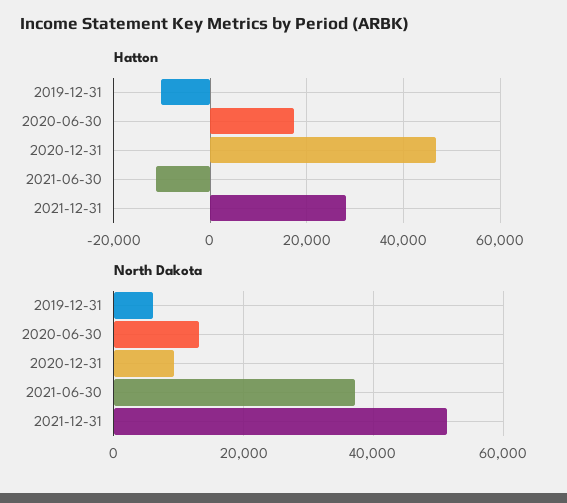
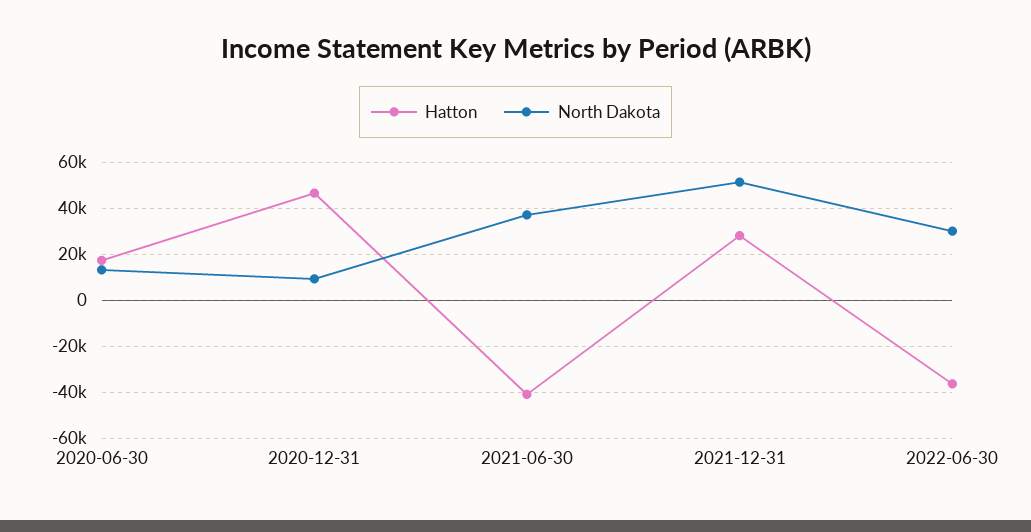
Hatton, 2019-12-31: -10000 -> none
Hatton, 2021-06-30: -12000 -> -40000
North Dakota, 2019-12-31: 6000 -> none
Hatton, 2022-06-30: none -> -35000
North Dakota, 2022-06-30: none -> 30000

